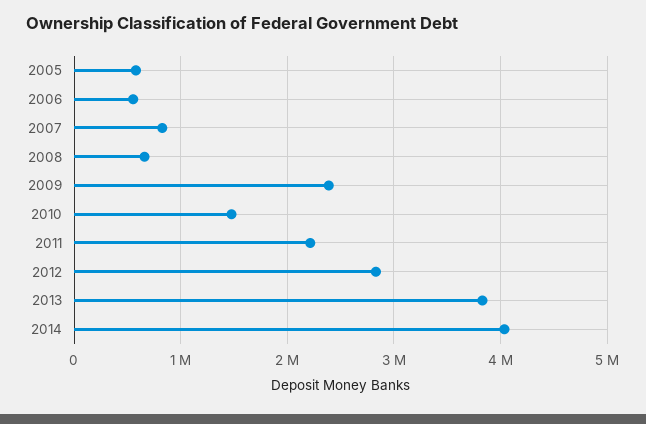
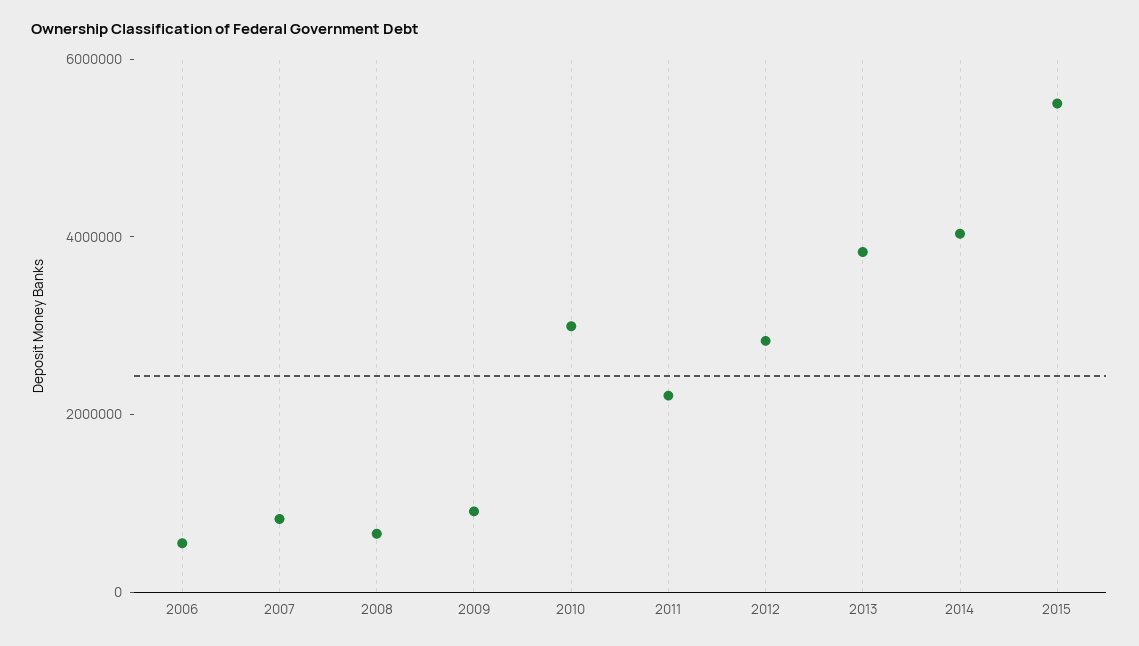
2005: 600000 -> none
2009: 2400000 -> 1000000
2010: 1500000 -> 3000000
2015: none -> 5500000

